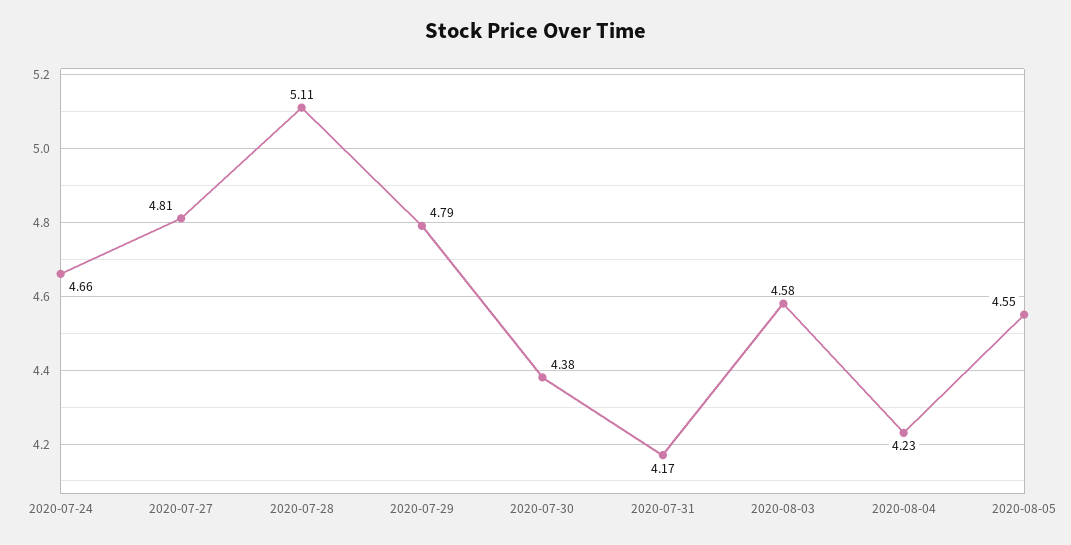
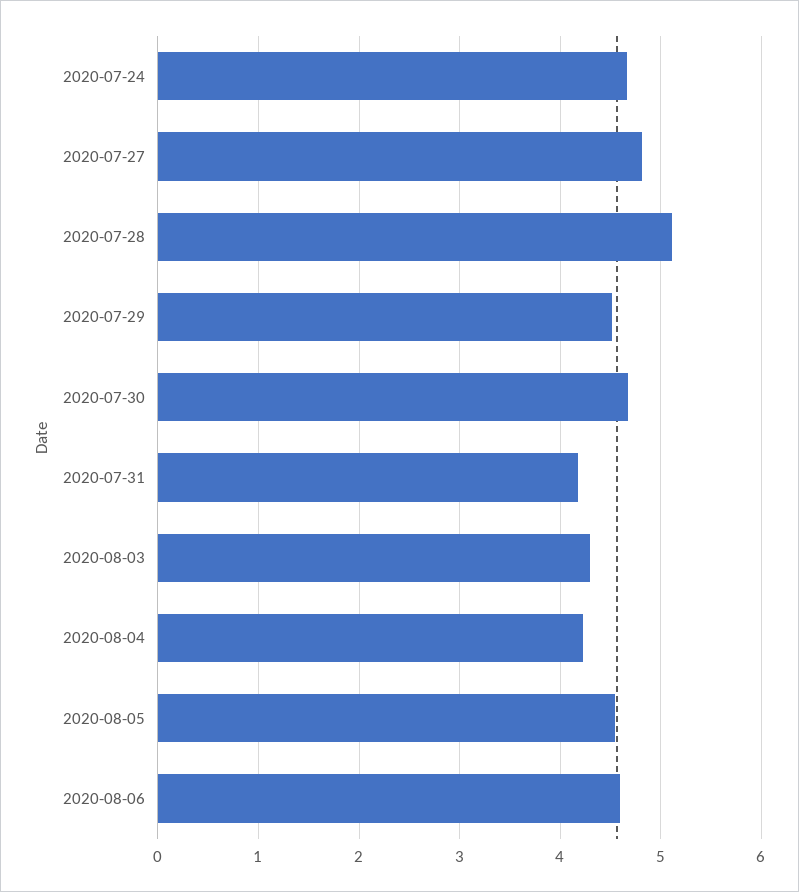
2020-07-29: 4.79 -> 4.5
2020-07-30: 4.38 -> 4.7
2020-08-03: 4.58 -> 4.3
2020-08-06: none -> 4.6

